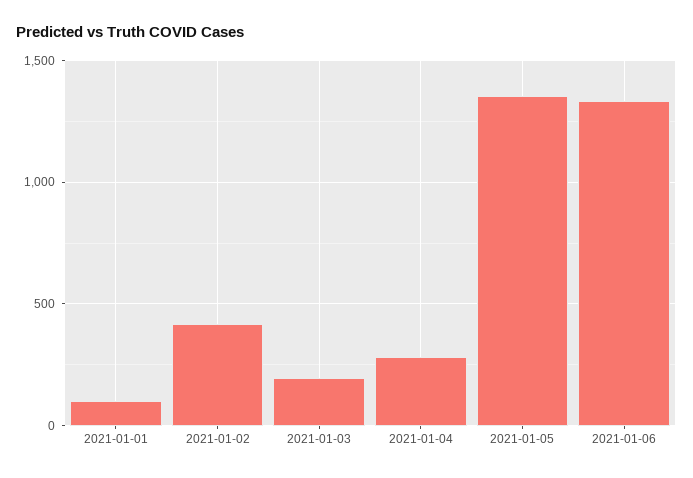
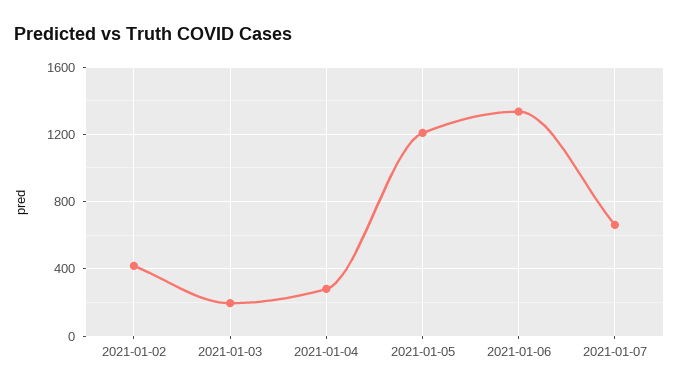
2021-01-01: 100 -> none
2021-01-05: 1350 -> 1200
2021-01-07: none -> 650

